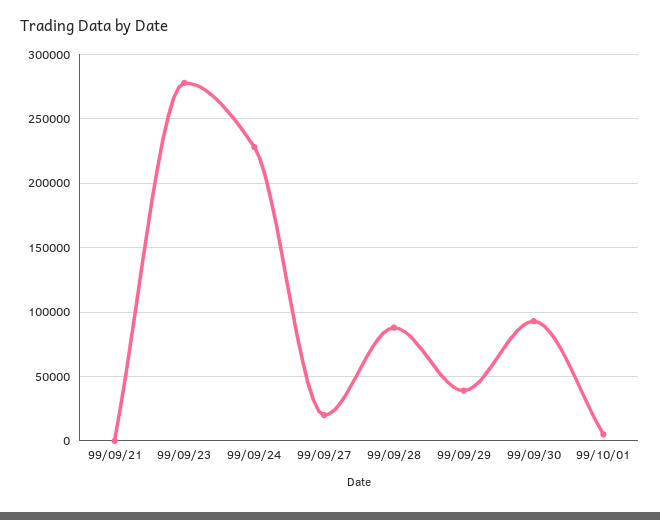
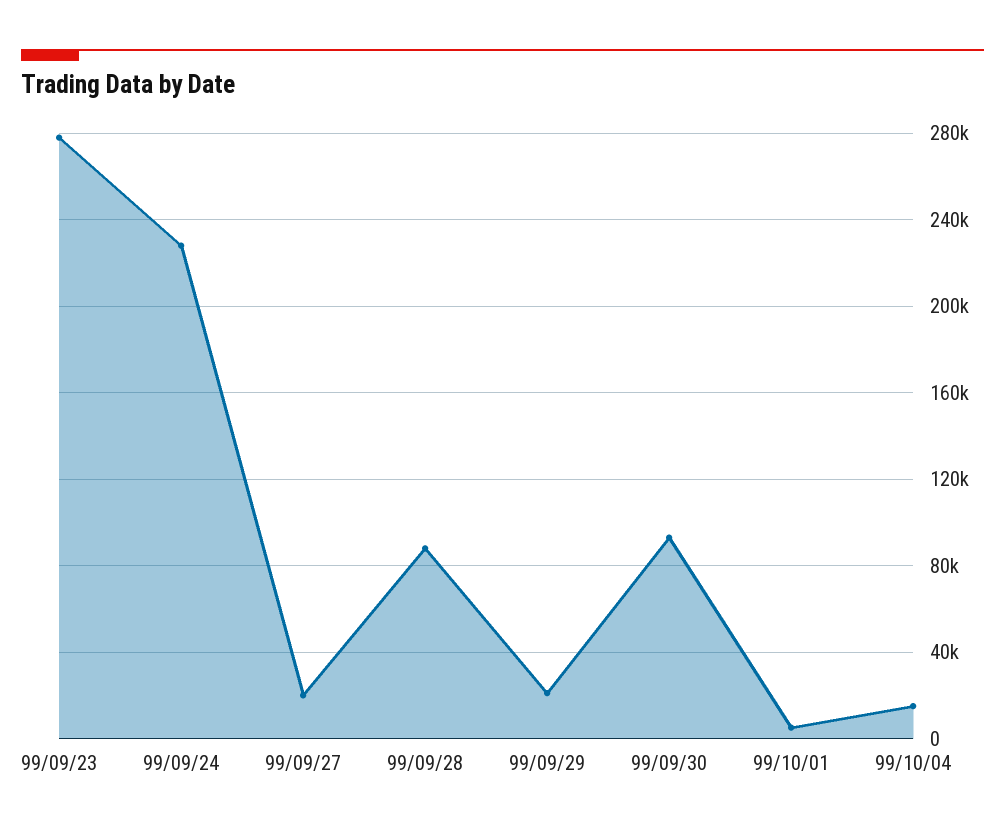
99/09/21: 0 -> none
99/09/29: 40000 -> 20000
99/10/04: none -> 15000

